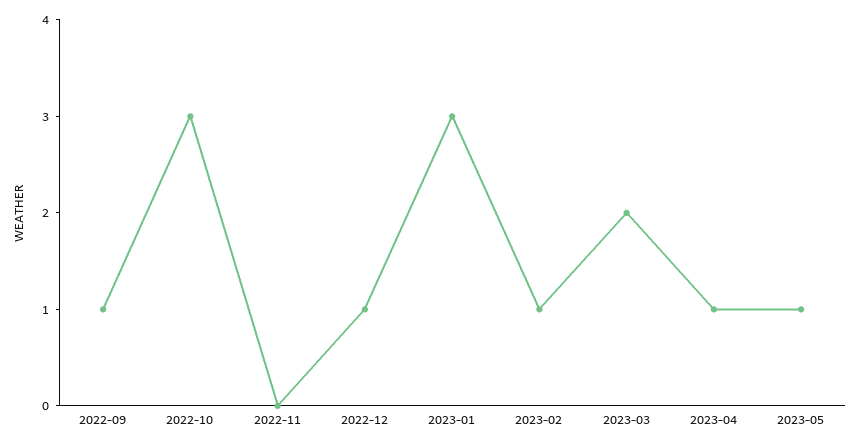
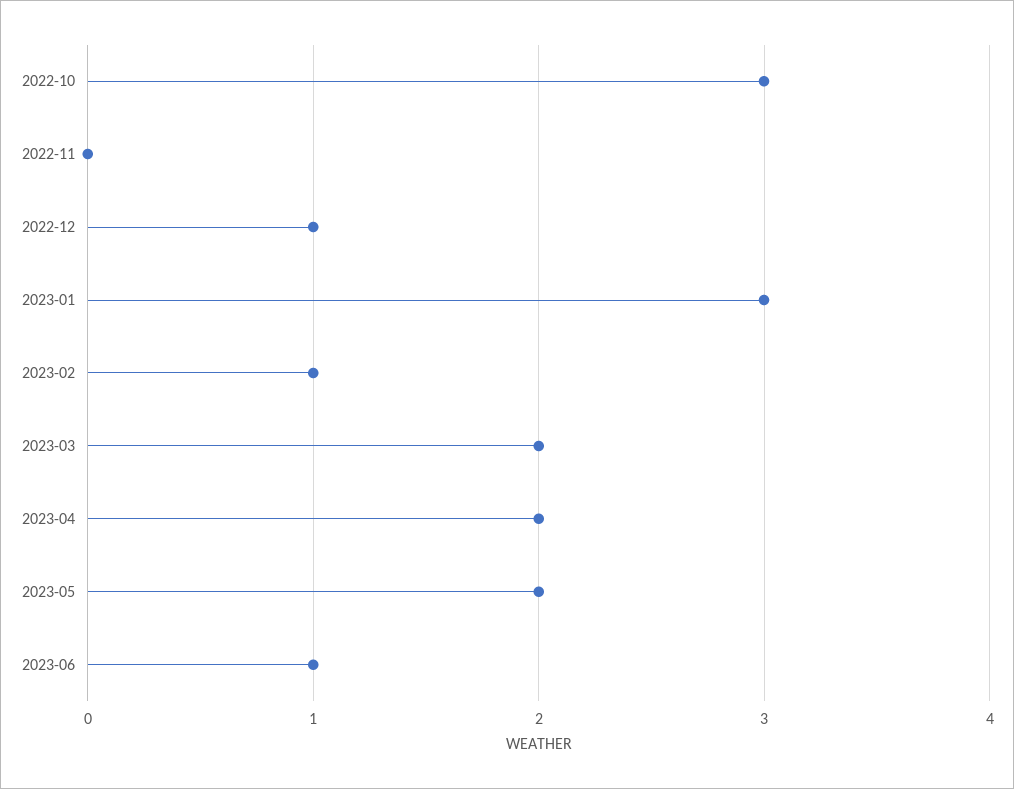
2022-09: 1 -> none
2023-04: 1 -> 2
2023-05: 1 -> 2
2023-06: none -> 1

